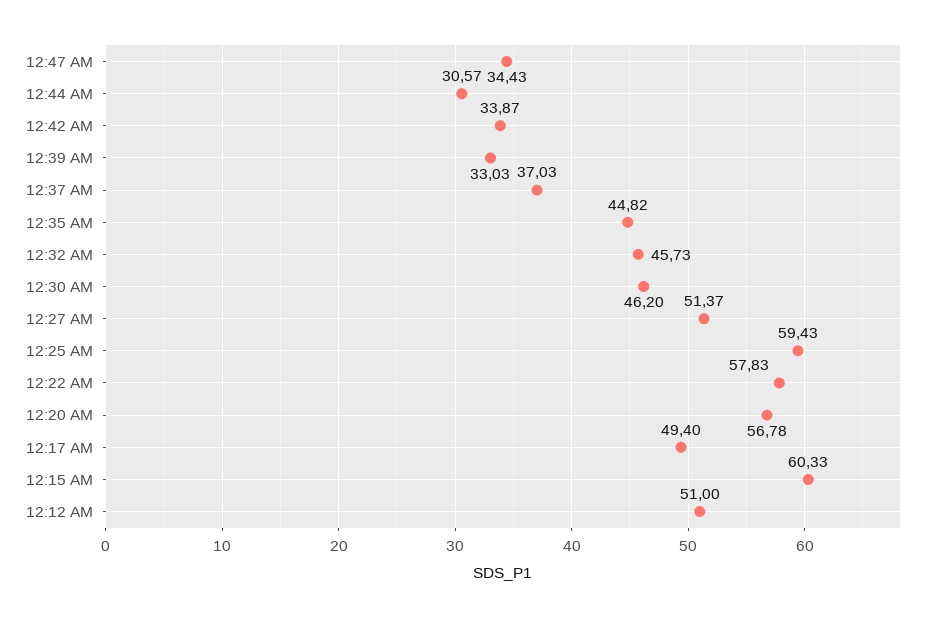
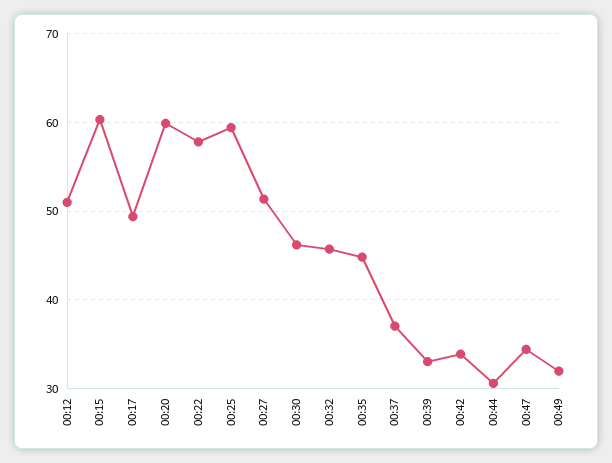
12:20 AM: 56.78 -> 60
00:49: none -> 32

